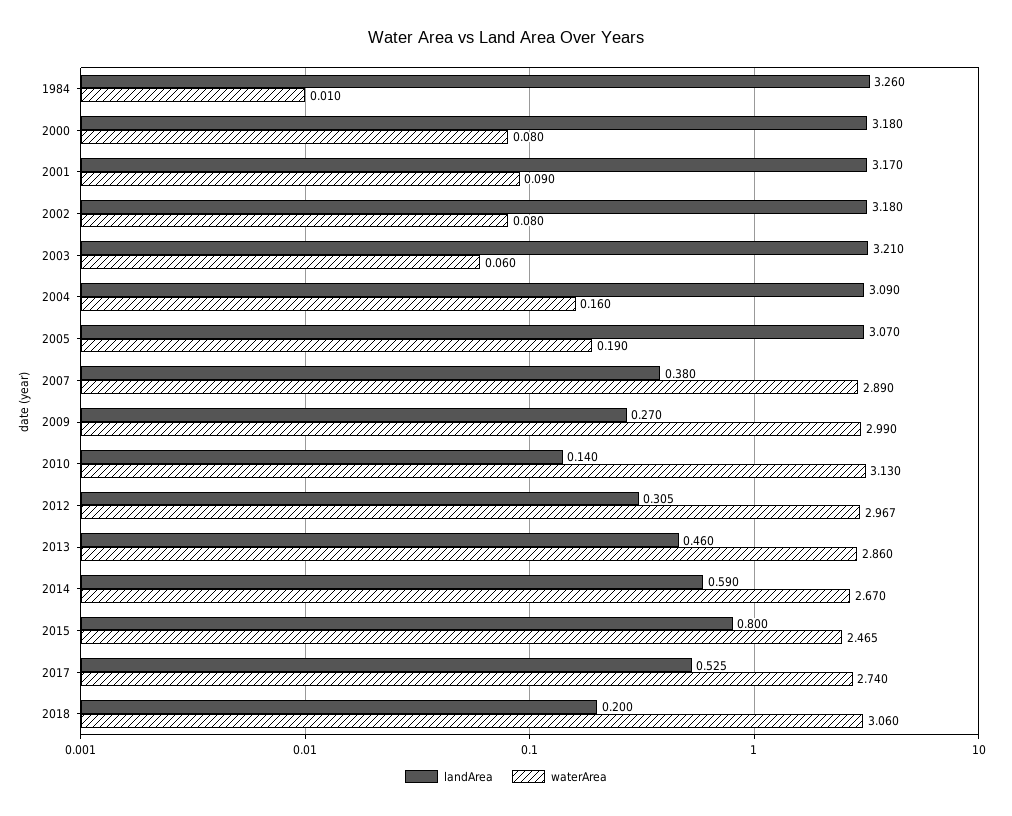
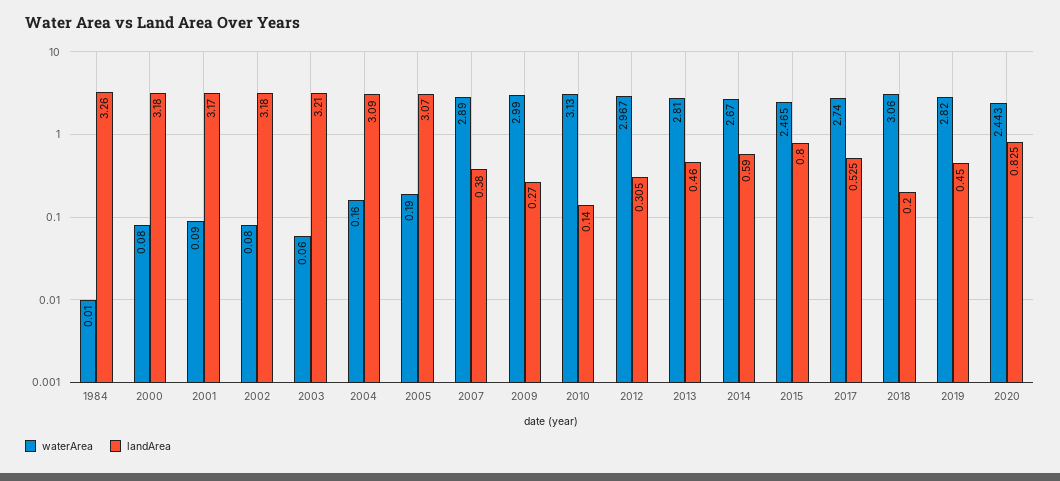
waterArea, 2013: 2.86 -> 2.81
waterArea, 2019: none -> 2.82
landArea, 2019: none -> 0.45
waterArea, 2020: none -> 2.443
landArea, 2020: none -> 0.825

